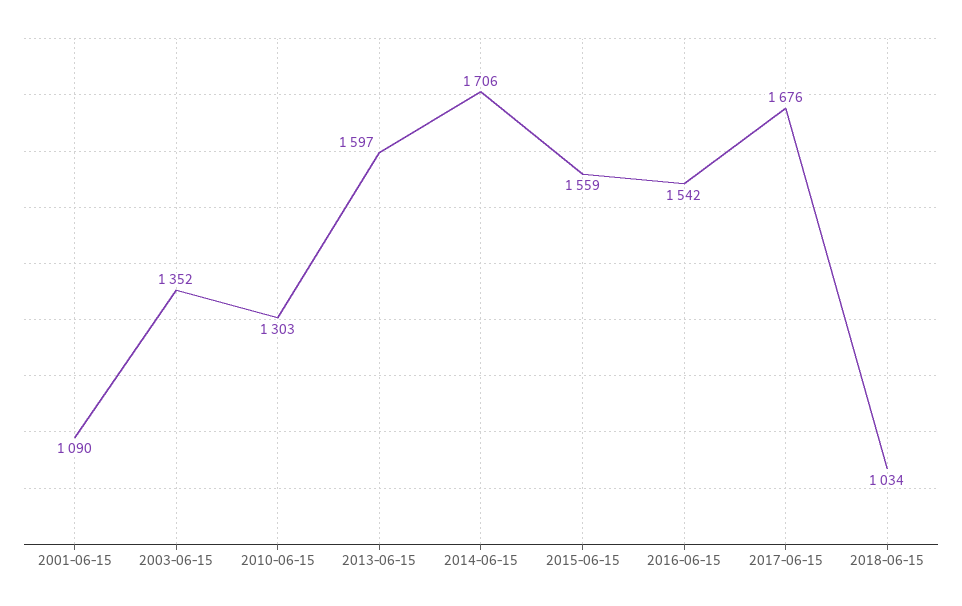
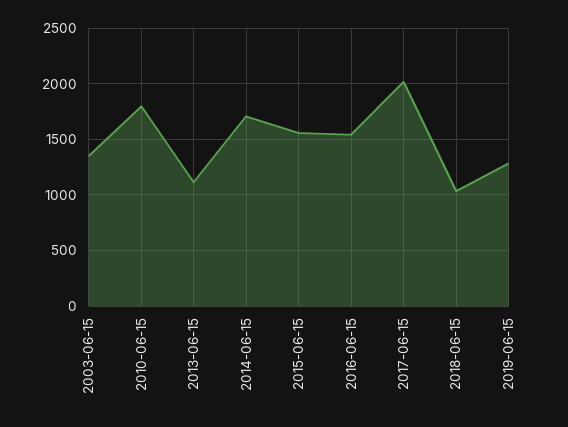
2001-06-15: 1090 -> none
2010-06-15: 1303 -> 1800
2013-06-15: 1597 -> 1100
2017-06-15: 1676 -> 2000
2019-06-15: none -> 1300

